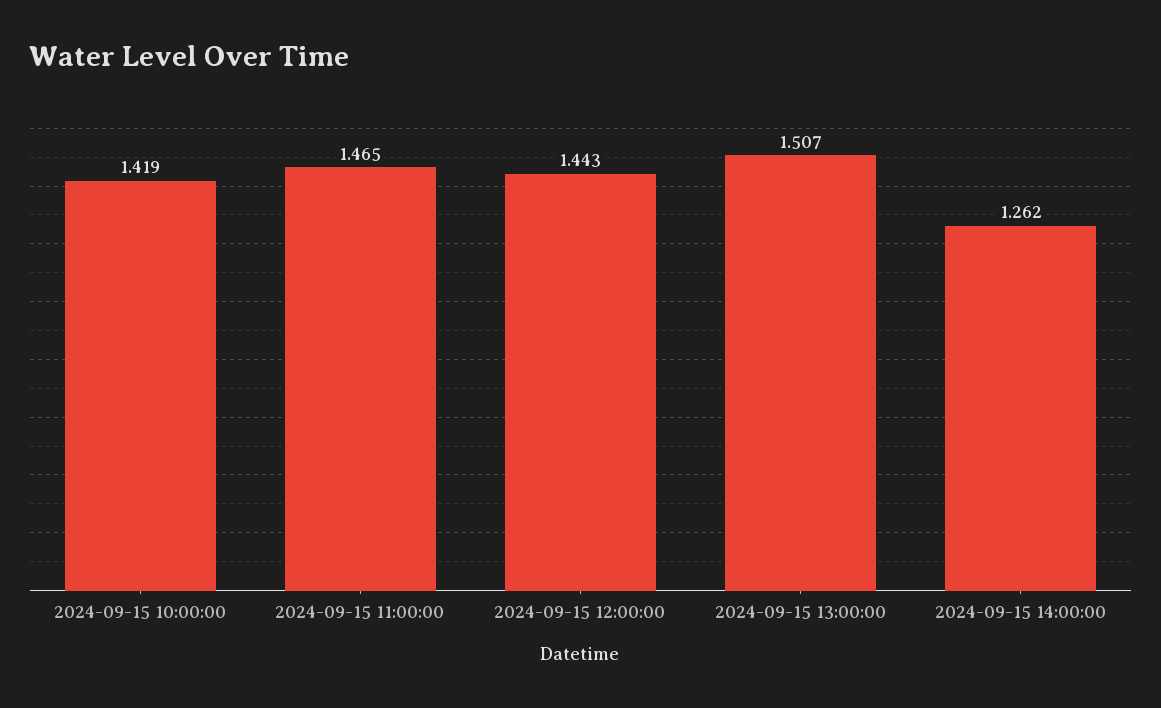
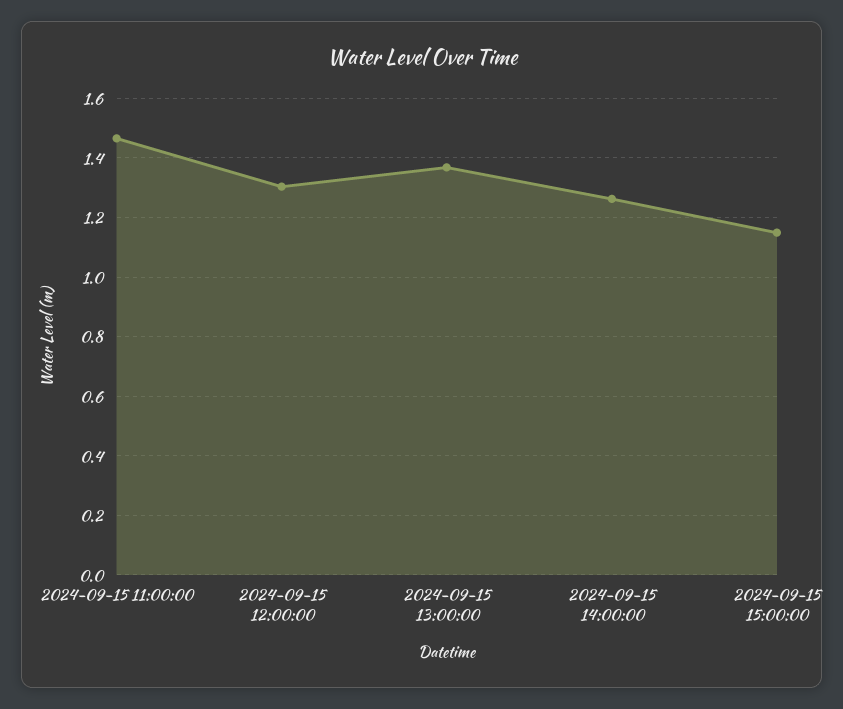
2024-09-15 10:00:00: 1.419 -> none
2024-09-15 12:00:00: 1.443 -> 1.3
2024-09-15 13:00:00: 1.507 -> 1.375
2024-09-15 15:00:00: none -> 1.15

